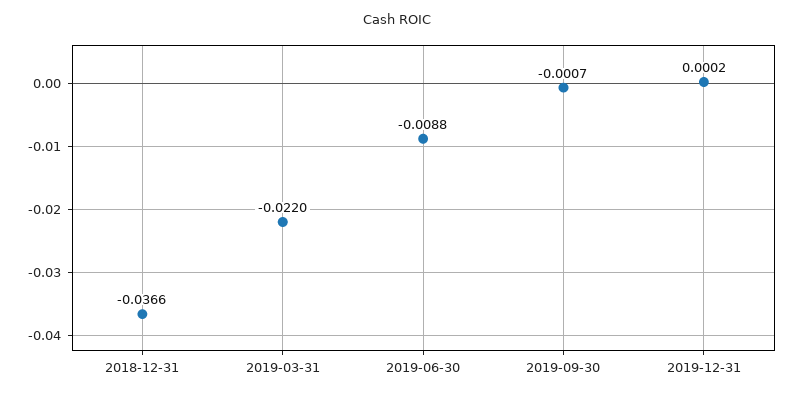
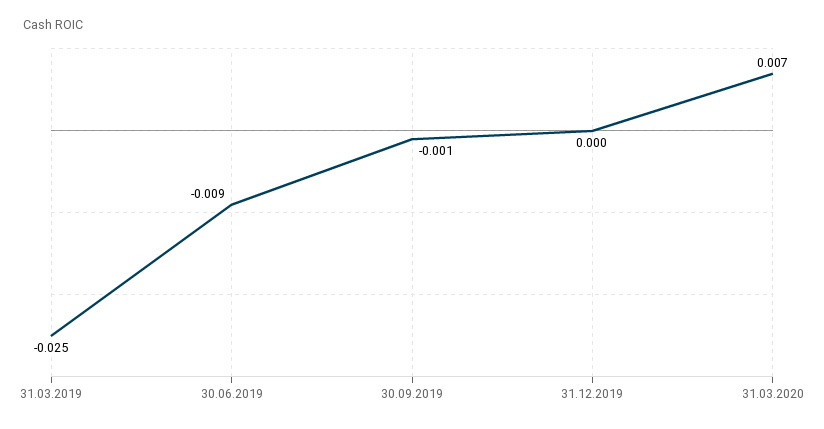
2018-12-31: -0.0366 -> none
2019-03-31: -0.022 -> -0.025
31.03.2020: none -> 0.007

